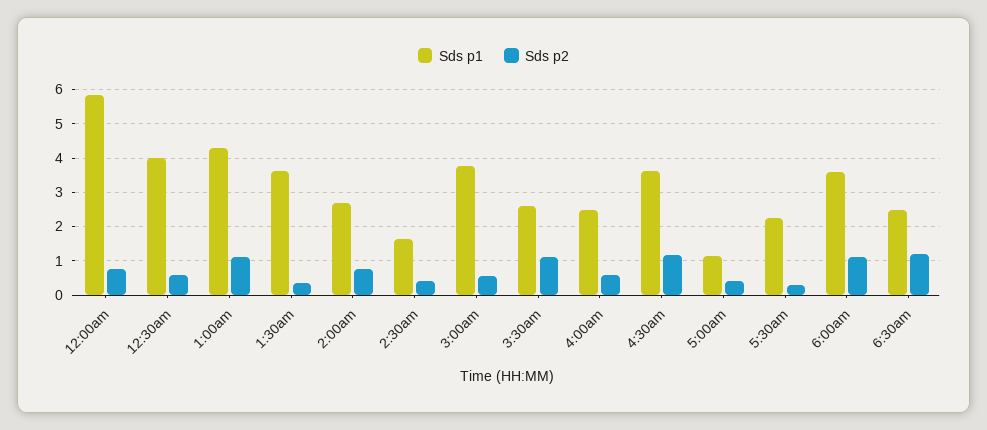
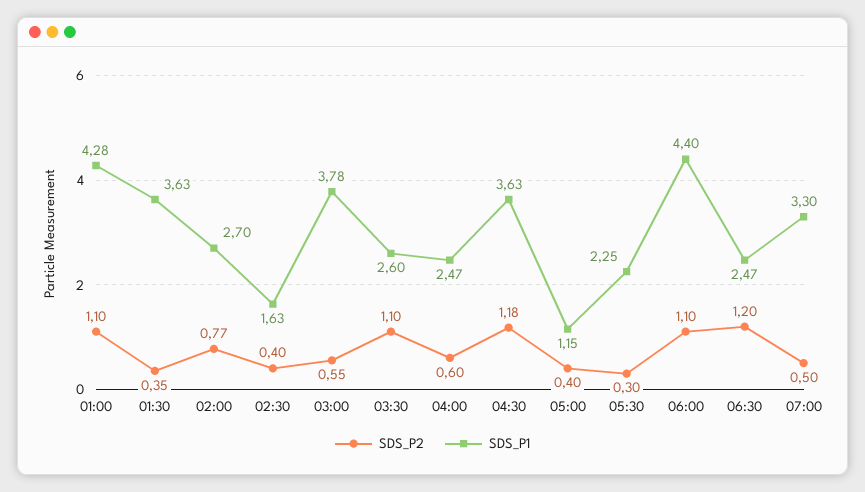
Sds p1, 12:00am: 5.8 -> none
Sds p2, 12:00am: 0.8 -> none
Sds p1, 12:30am: 4 -> none
Sds p2, 12:30am: 0.6 -> none
Sds p1, 6:00am: 3.6 -> 4.4
Sds p2, 07:00: none -> 0.5
Sds p1, 07:00: none -> 3.3

